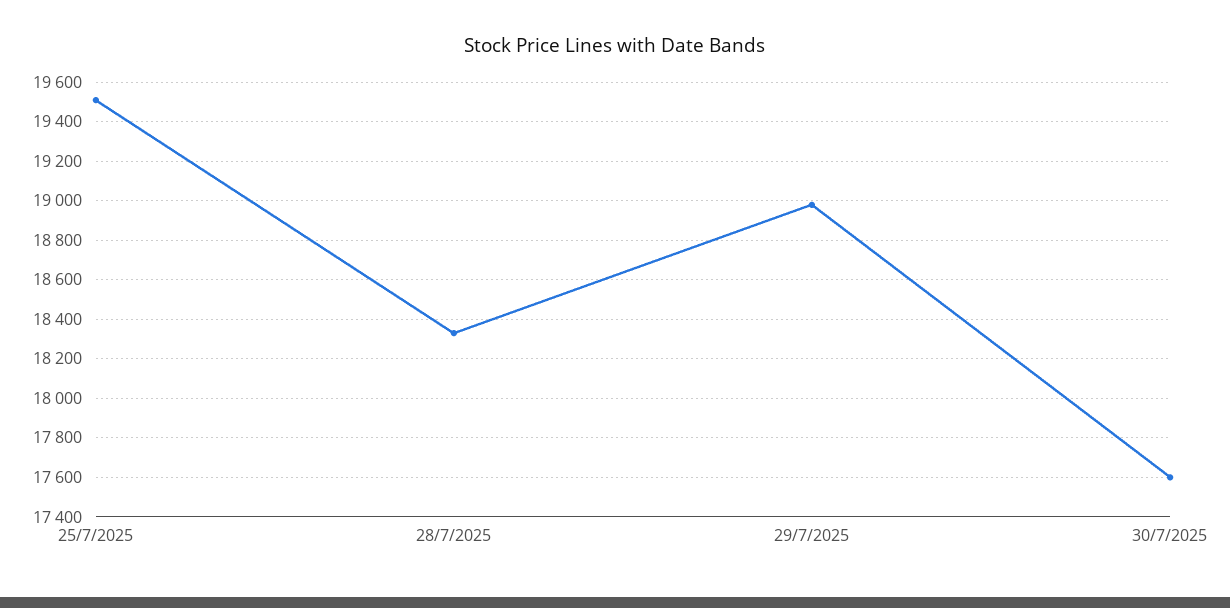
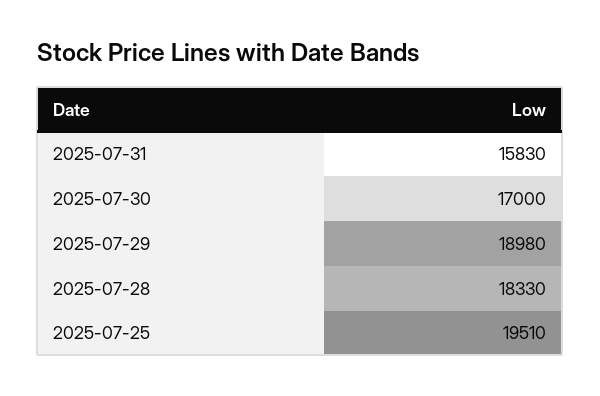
30/7/2025: 17600 -> 17000
2025-07-31: none -> 15830

